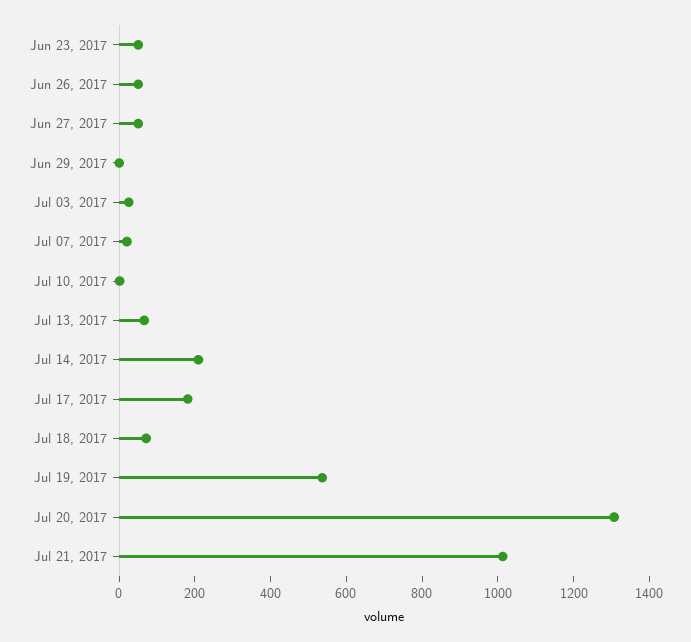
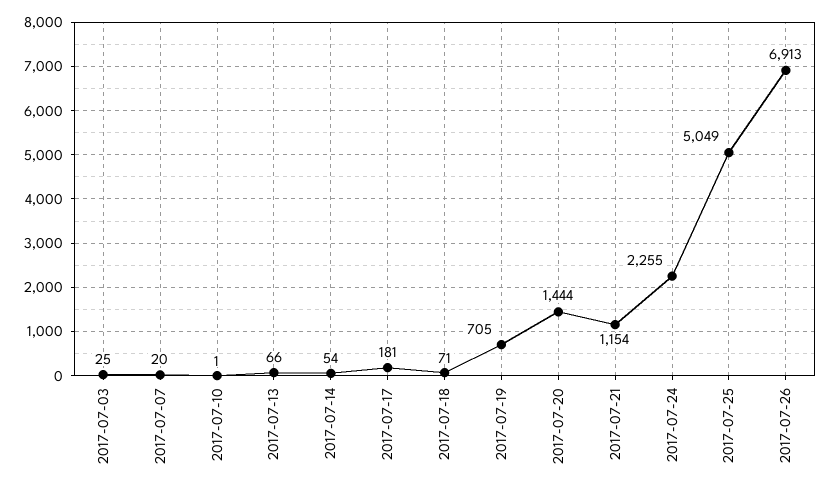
Jun 23, 2017: 50 -> none
Jun 26, 2017: 50 -> none
Jun 27, 2017: 50 -> none
Jun 29, 2017: 0 -> none
Jul 14, 2017: 200 -> 54
Jul 19, 2017: 550 -> 705
Jul 20, 2017: 1300 -> 1444
Jul 21, 2017: 1000 -> 1154
2017-07-24: none -> 2255
2017-07-25: none -> 5049
2017-07-26: none -> 6913

